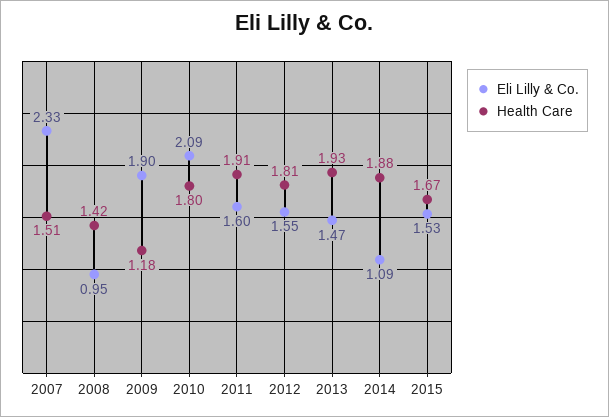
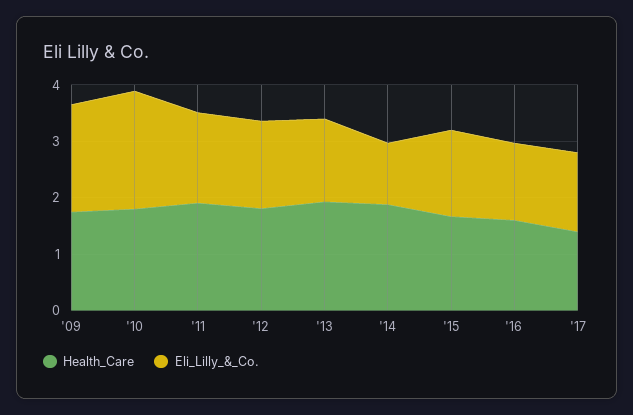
Eli Lilly & Co., 2007: 2.33 -> none
Health Care, 2007: 1.51 -> none
Eli Lilly & Co., 2008: 0.95 -> none
Health Care, 2008: 1.42 -> none
Health Care, 2009: 1.18 -> 1.8
Health Care, '16: none -> 1.6
Eli Lilly & Co., '16: none -> 1.4
Health Care, '17: none -> 1.4
Eli Lilly & Co., '17: none -> 1.4

